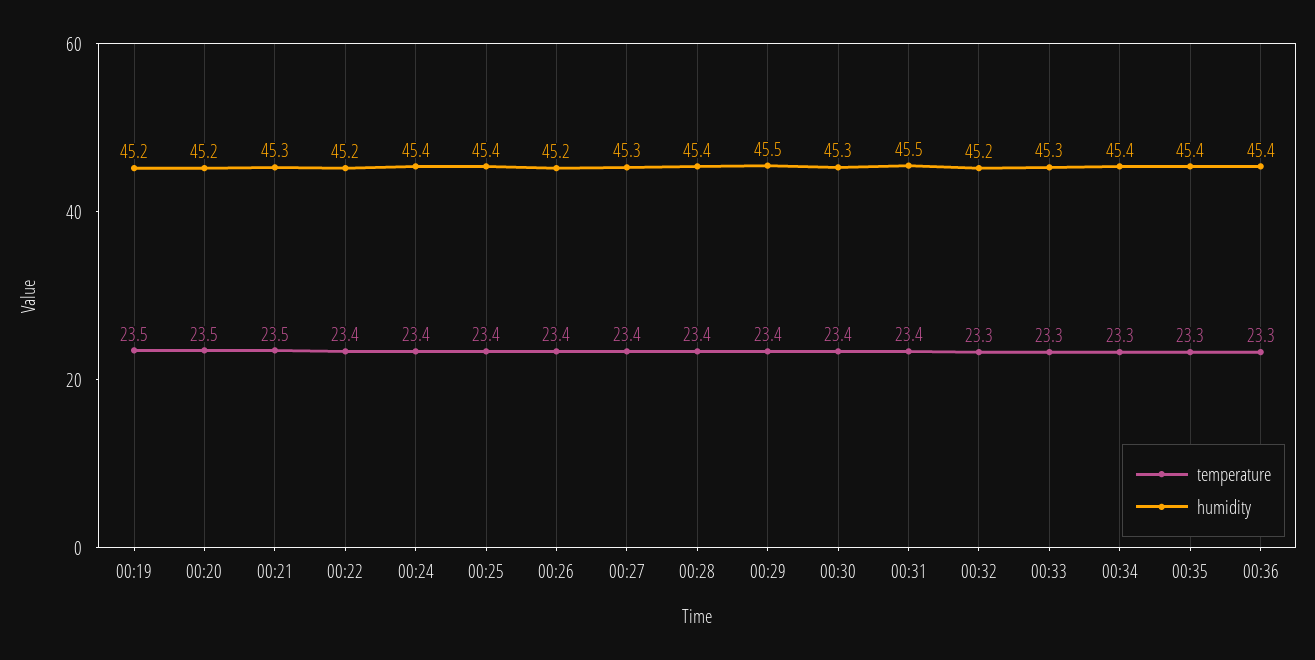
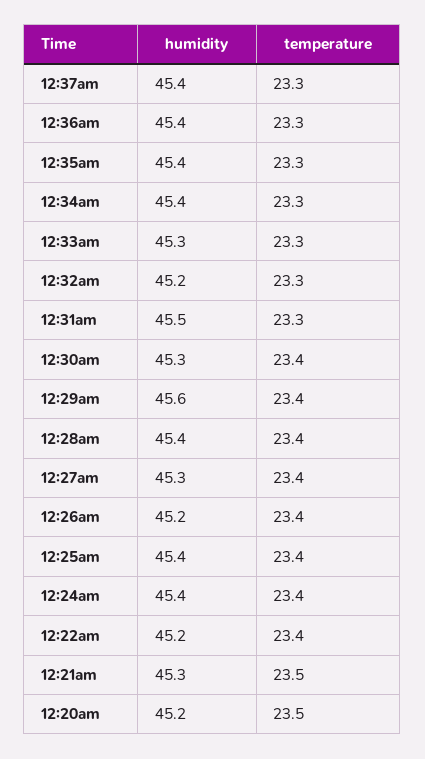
temperature, 00:19: 23.5 -> none
humidity, 00:19: 45.2 -> none
humidity, 00:29: 45.5 -> 45.6
temperature, 00:31: 23.4 -> 23.3
humidity, 12:37am: none -> 45.4
temperature, 12:37am: none -> 23.3

